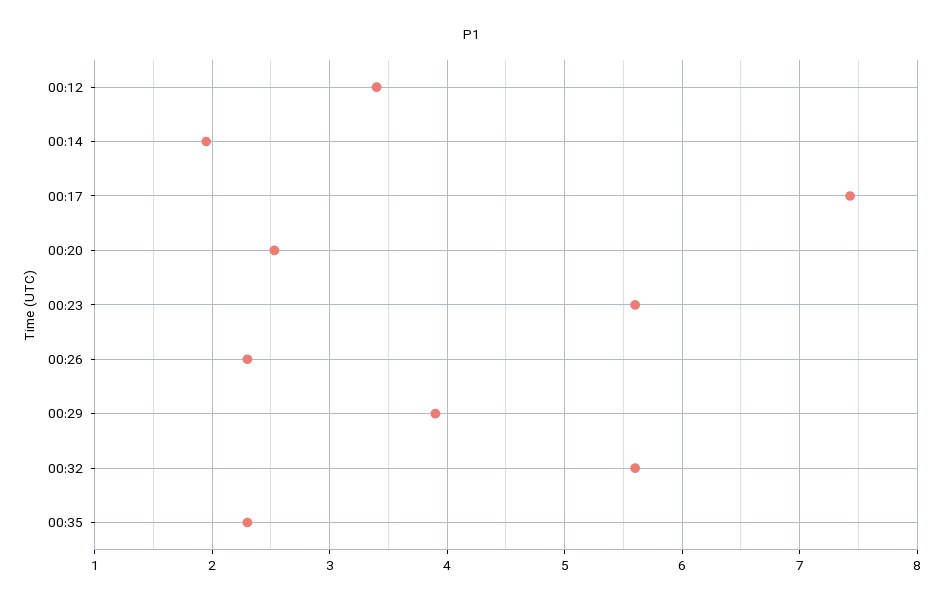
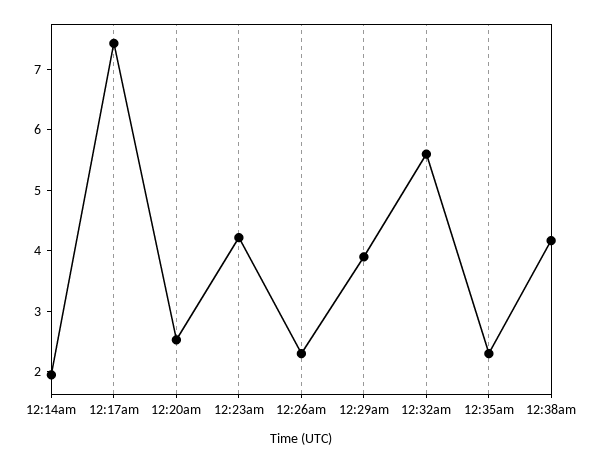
00:12: 3.4 -> none
00:23: 5.6 -> 4.2
12:38am: none -> 4.2

